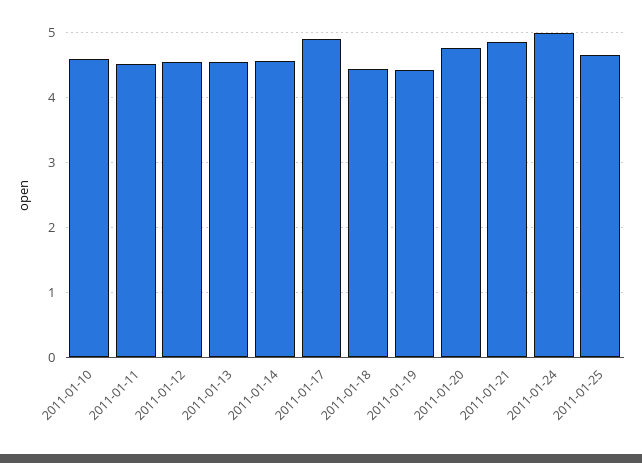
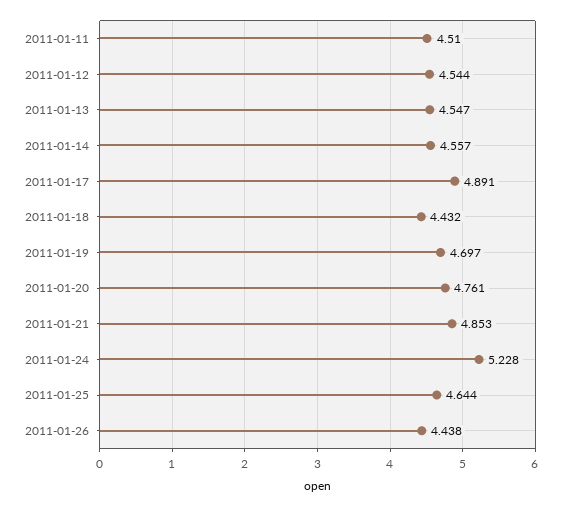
2011-01-10: 4.6 -> none
2011-01-19: 4.4 -> 4.697
2011-01-24: 5 -> 5.228
2011-01-26: none -> 4.438

